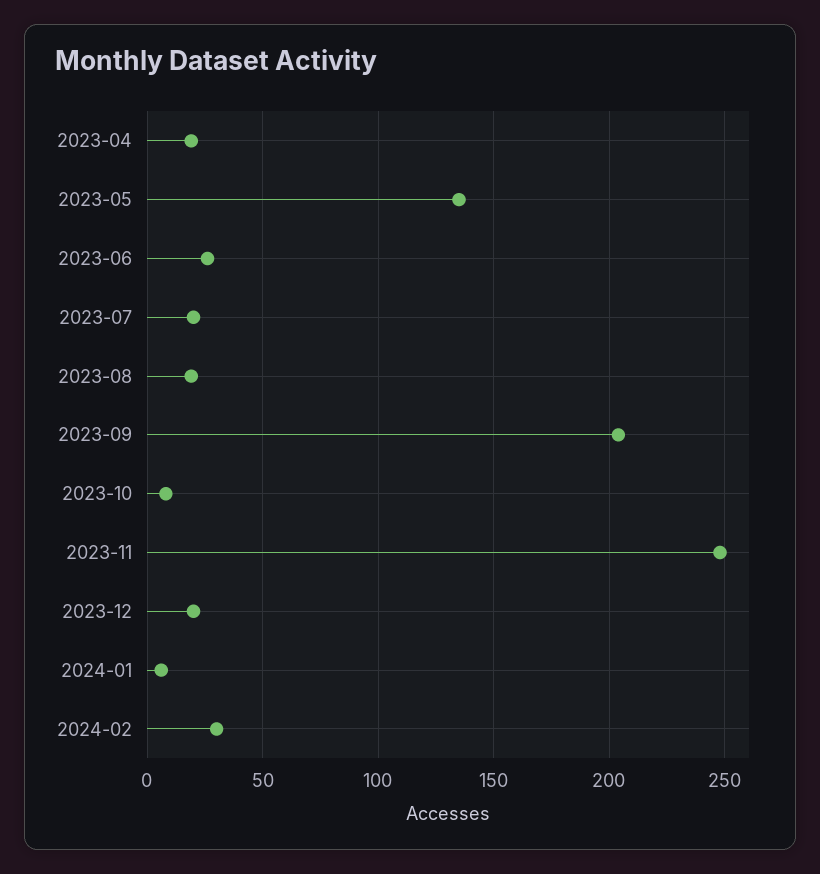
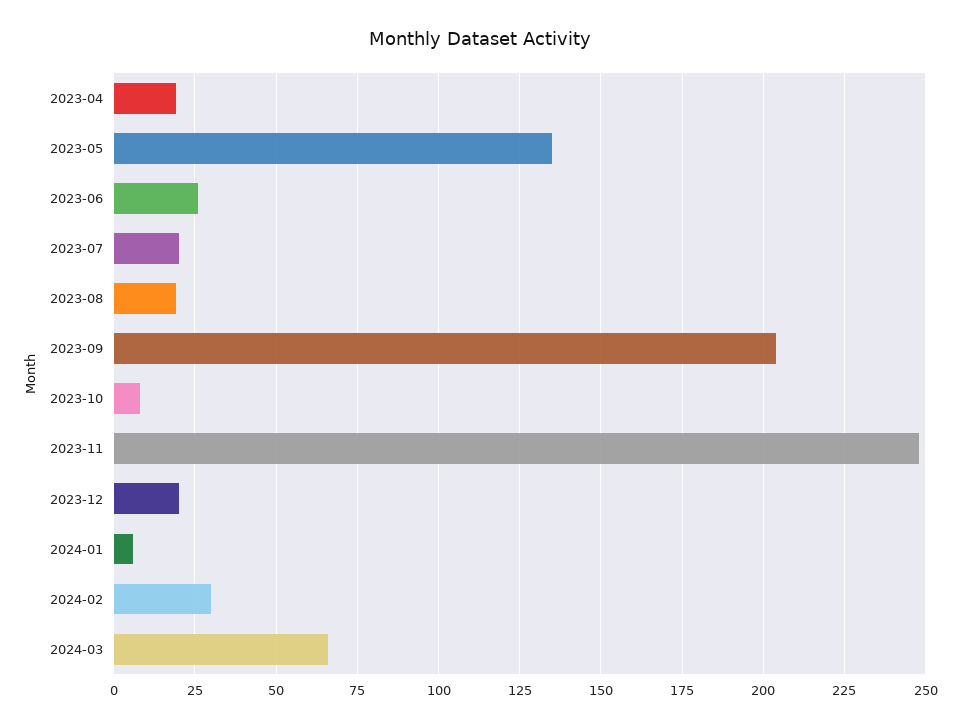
2024-03: none -> 65

